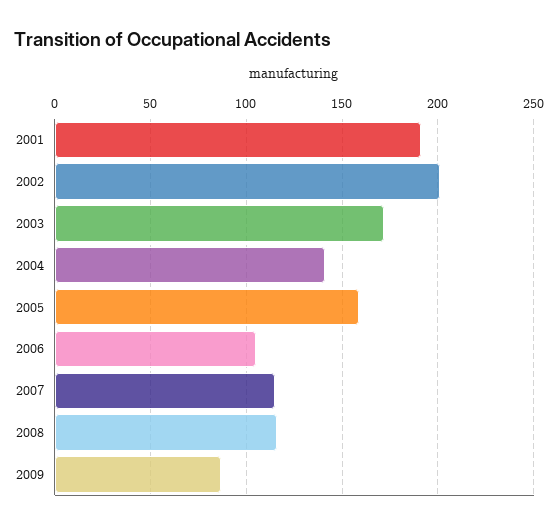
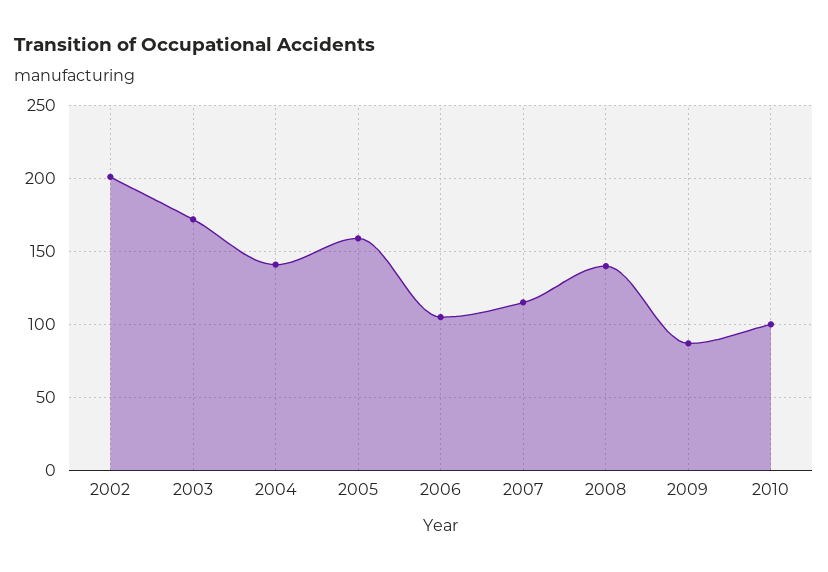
2001: 190 -> none
2008: 115 -> 140
2010: none -> 100

